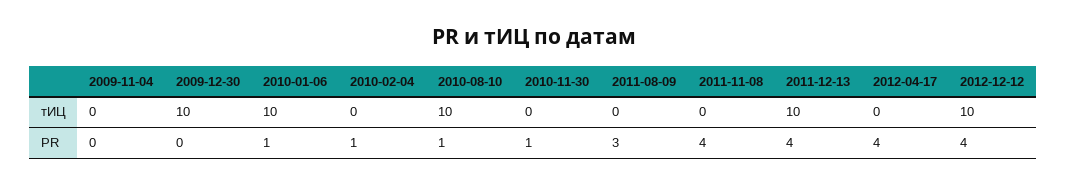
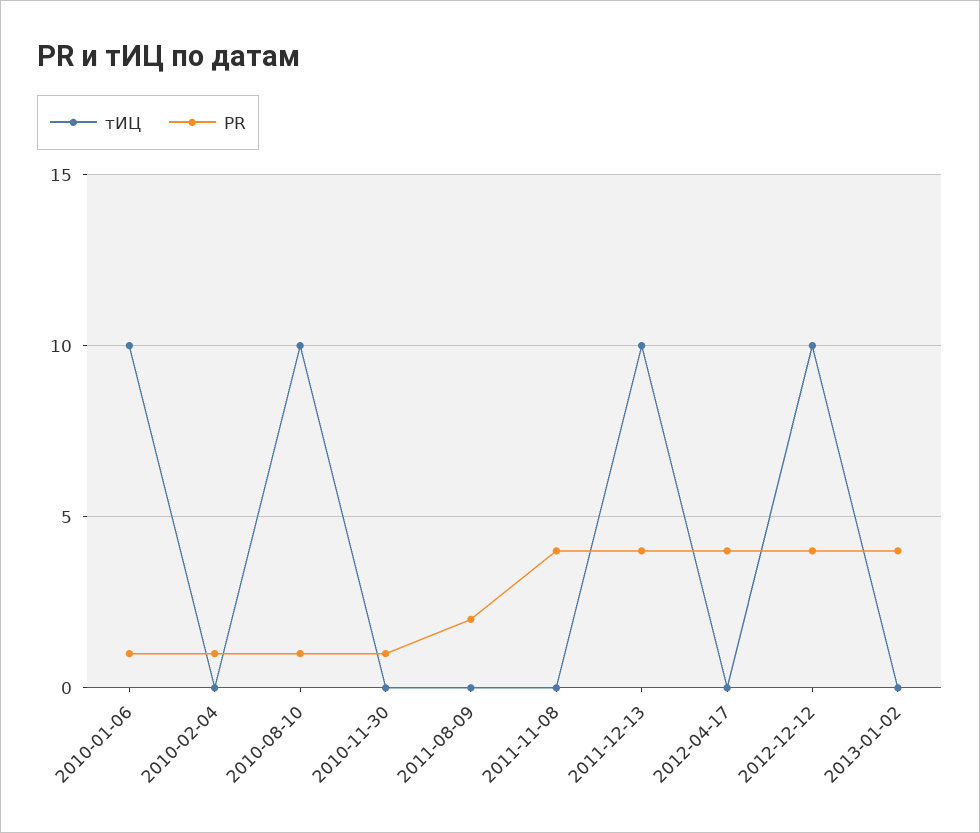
тИЦ, 2009-11-04: 0 -> none
тИЦ, 2009-12-30: 10 -> none
PR, 2009-11-04: 0 -> none
PR, 2009-12-30: 0 -> none
PR, 2011-08-09: 3 -> 2
тИЦ, 2013-01-02: none -> 0
PR, 2013-01-02: none -> 4

